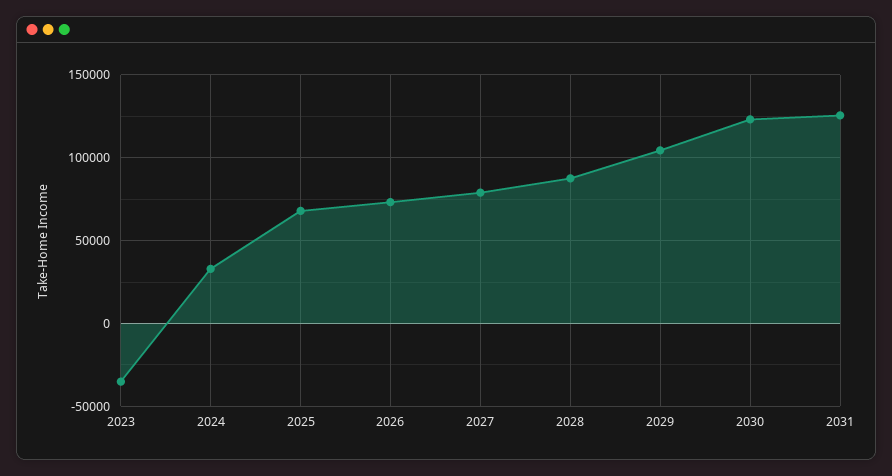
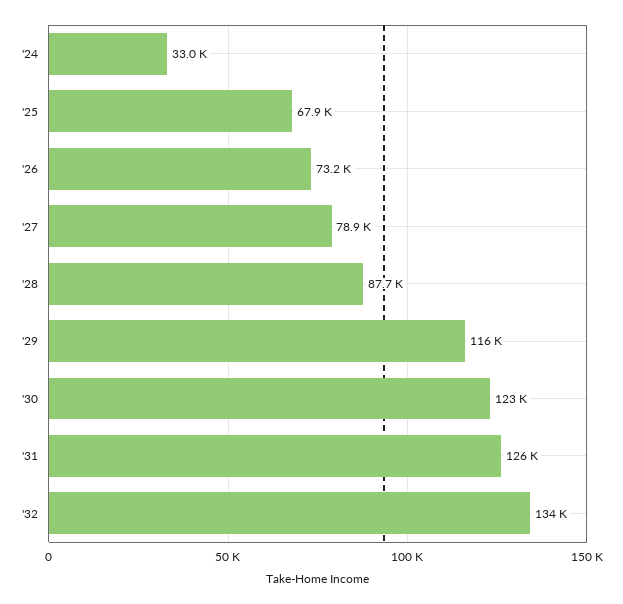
2023: -35000 -> none
2029: 105000 -> 116000
'32: none -> 134000

